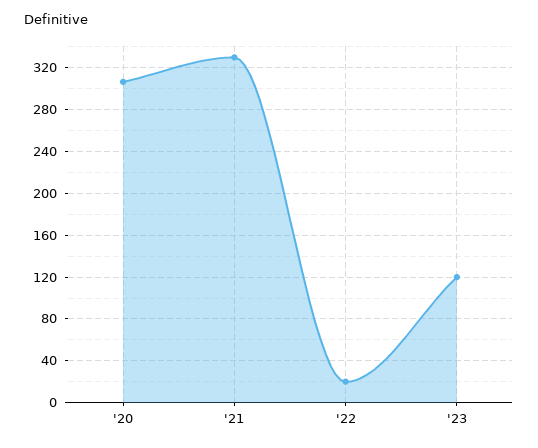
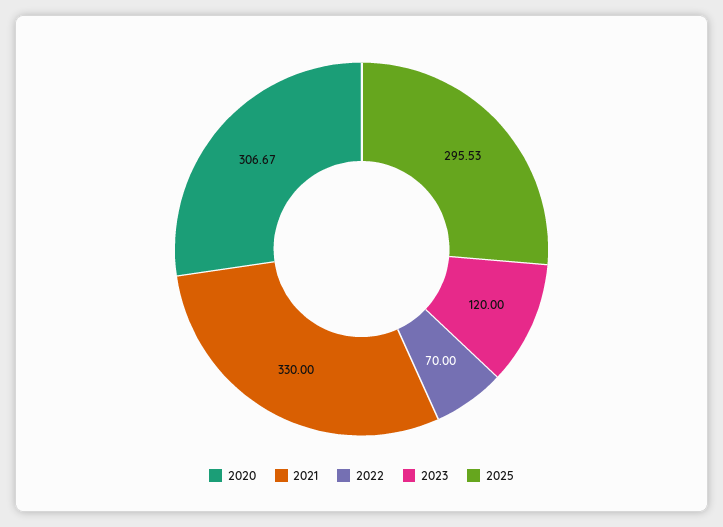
'22: 20 -> 70
2025: none -> 295.53

